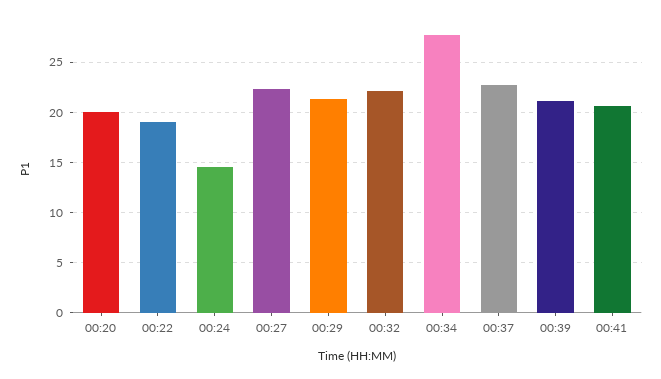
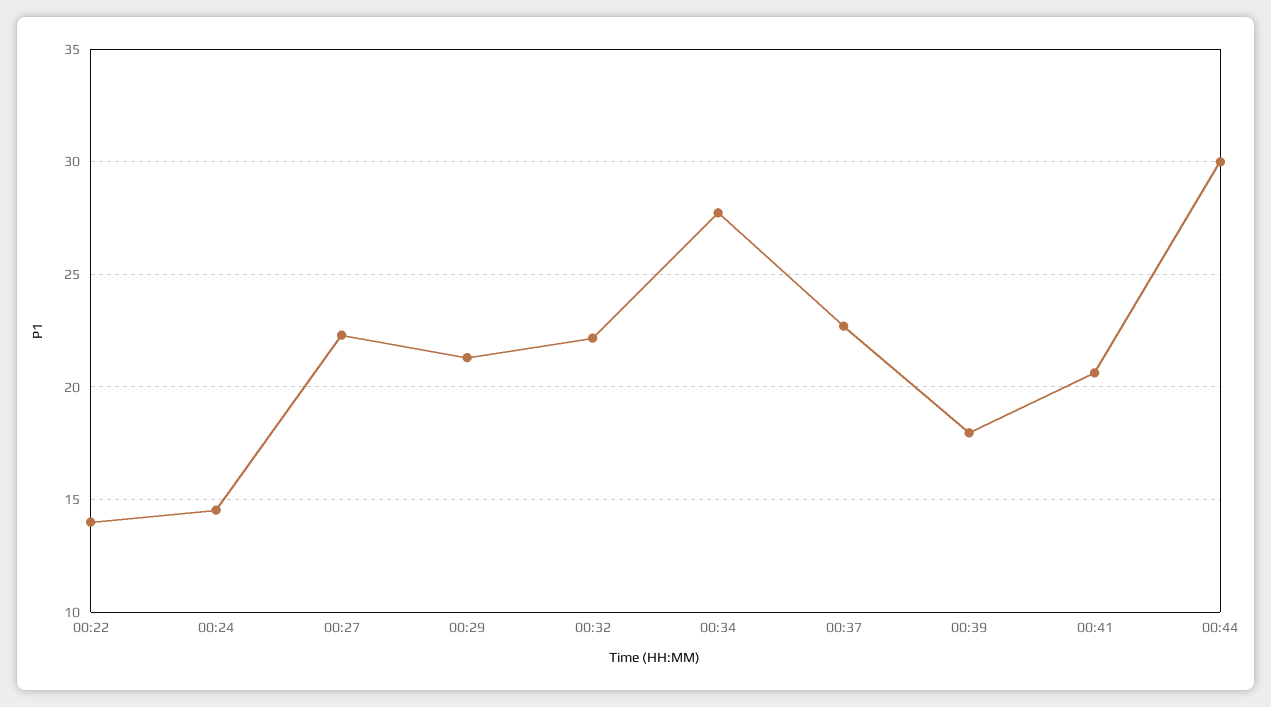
00:20: 20 -> none
00:22: 19 -> 14
00:39: 21 -> 18
00:44: none -> 30

